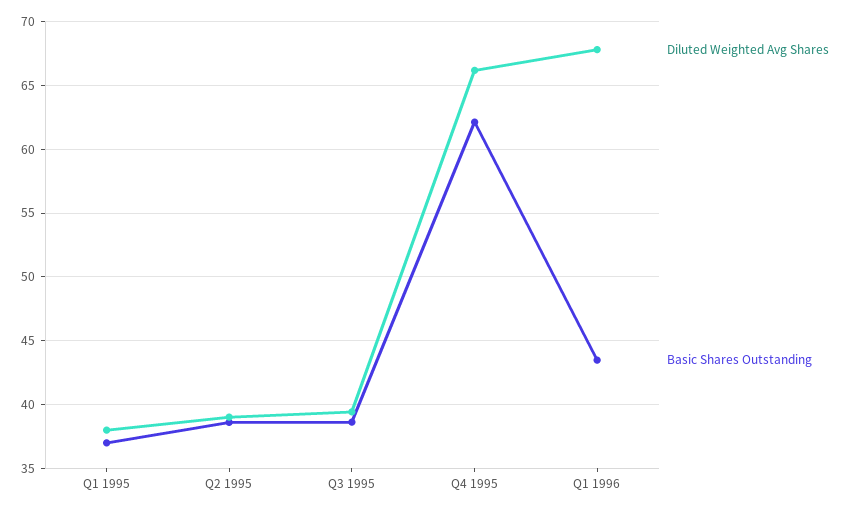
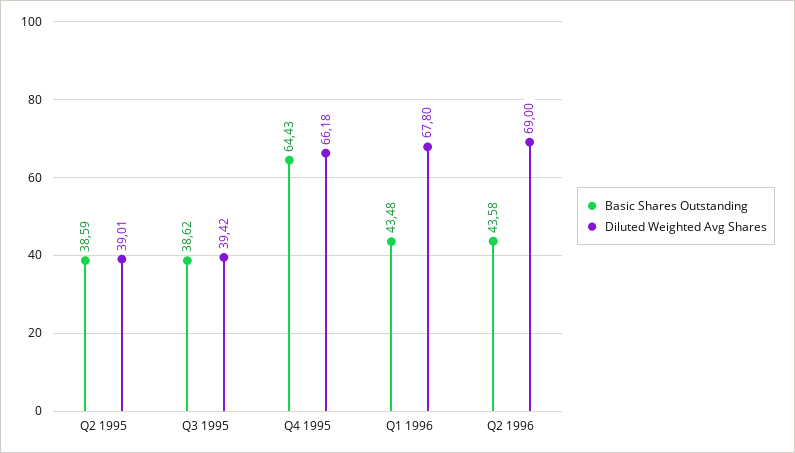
Diluted Weighted Avg Shares, Q1 1995: 38 -> none
Basic Shares Outstanding, Q1 1995: 37 -> none
Basic Shares Outstanding, Q4 1995: 62 -> 64.43
Basic Shares Outstanding, Q2 1996: none -> 43.58
Diluted Weighted Avg Shares, Q2 1996: none -> 69

